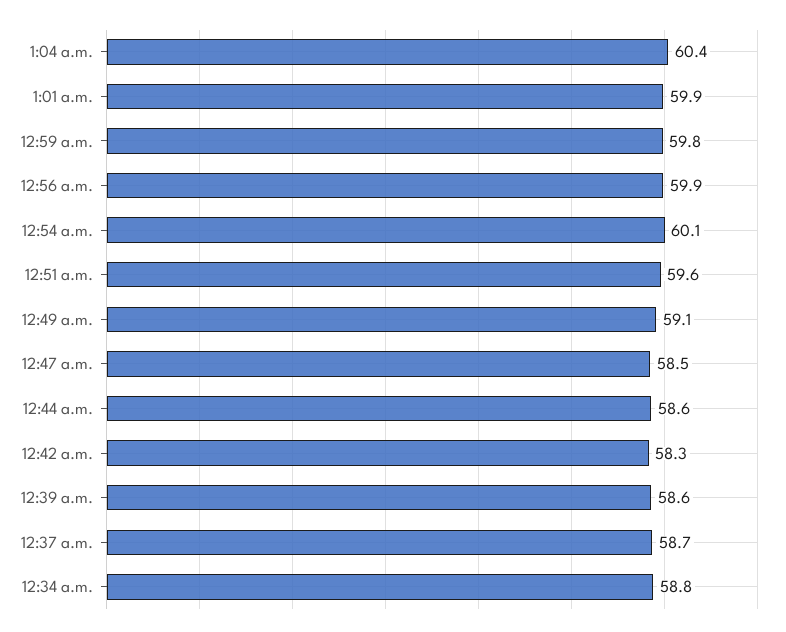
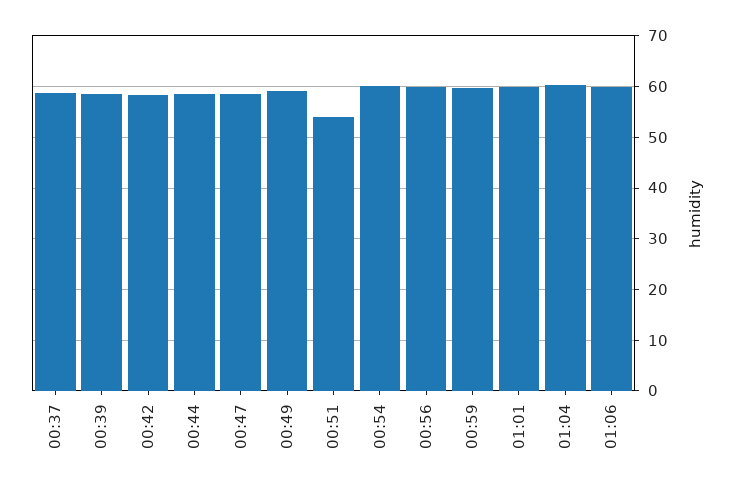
12:51 a.m.: 59.6 -> 54
12:34 a.m.: 58.8 -> none
01:06: none -> 60

